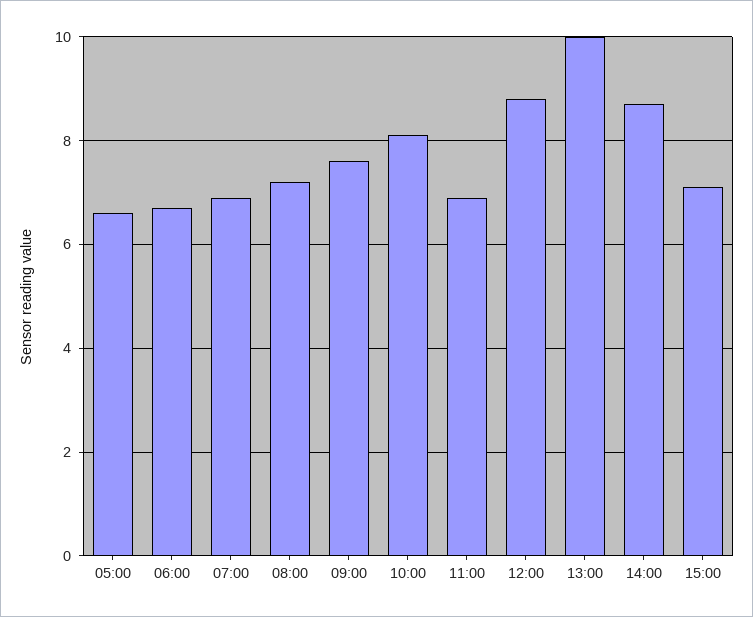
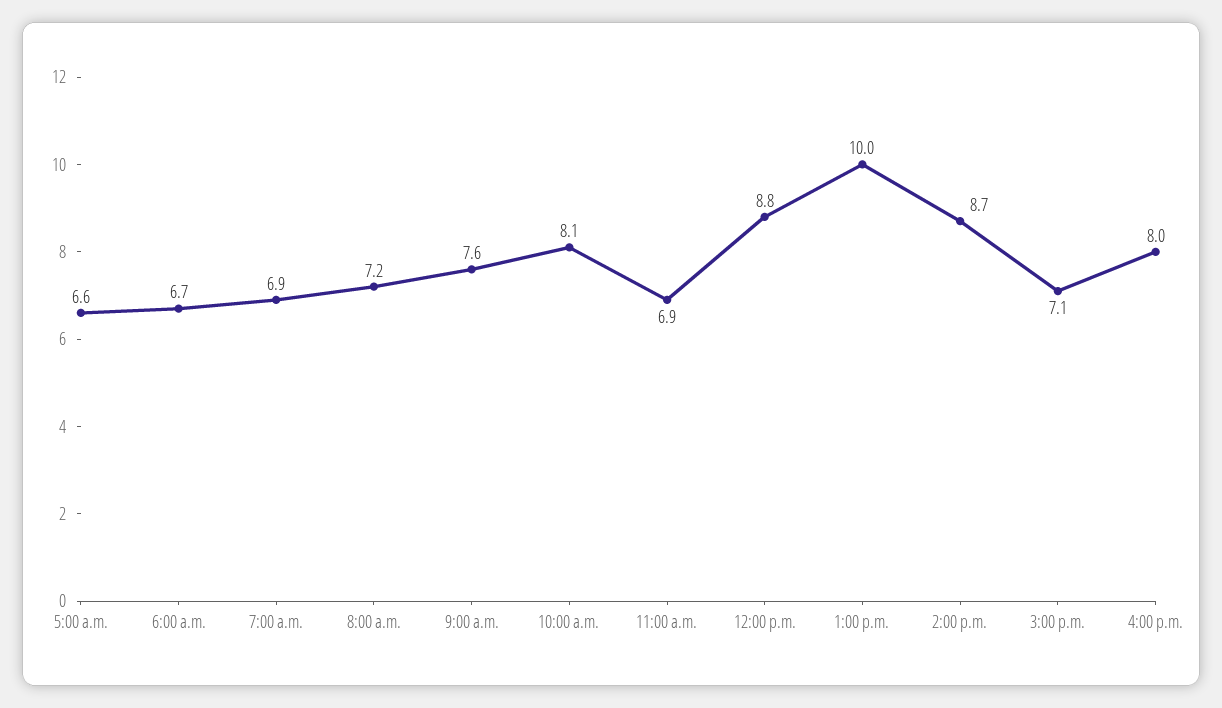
4:00 p.m.: none -> 8

